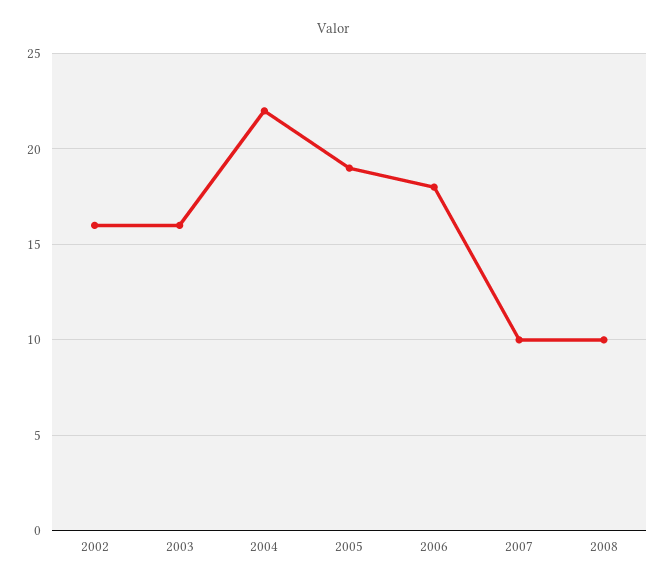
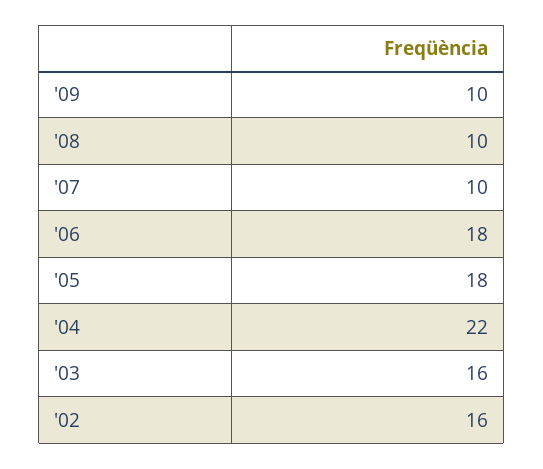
2005: 19 -> 18
'09: none -> 10

